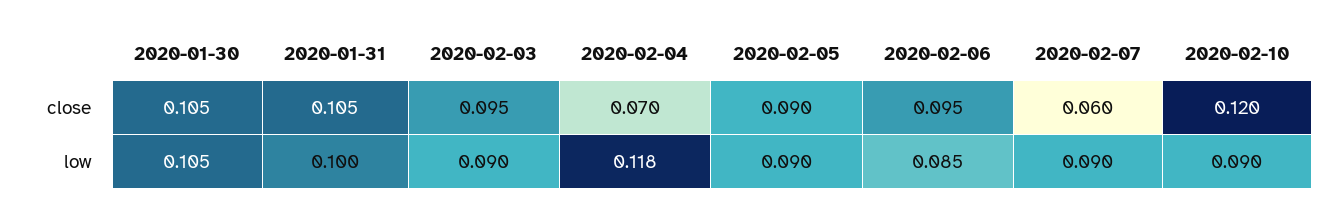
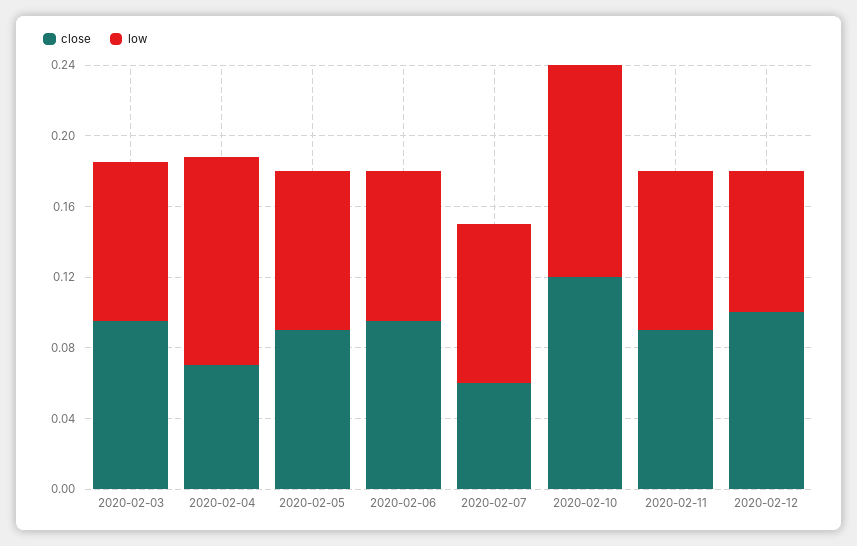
close, 2020-01-30: 0.105 -> none
close, 2020-01-31: 0.105 -> none
low, 2020-01-30: 0.105 -> none
low, 2020-01-31: 0.1 -> none
low, 2020-02-10: 0.09 -> 0.12
close, 2020-02-11: none -> 0.09
low, 2020-02-11: none -> 0.09
close, 2020-02-12: none -> 0.1
low, 2020-02-12: none -> 0.08

